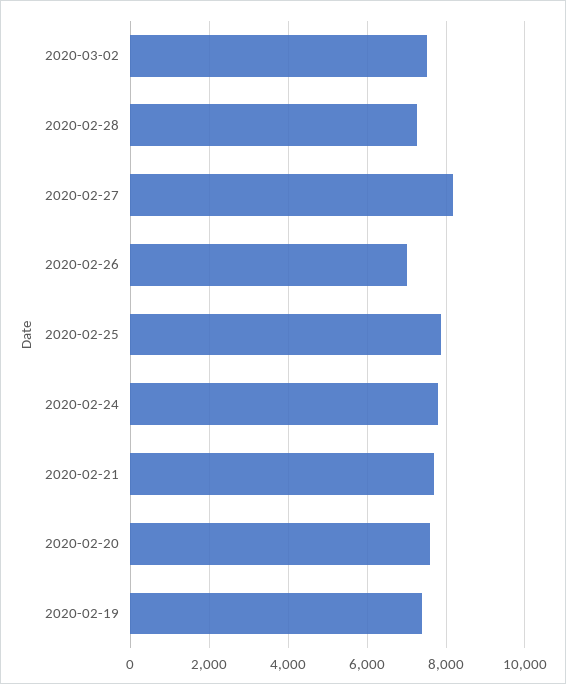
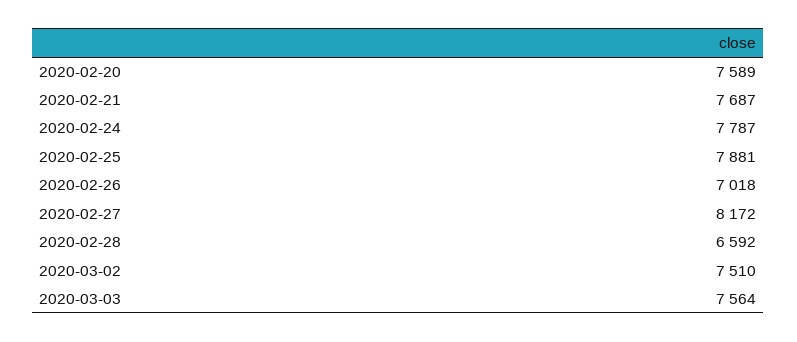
2020-02-28: 7200 -> 6592
2020-02-19: 7400 -> none
2020-03-03: none -> 7564

